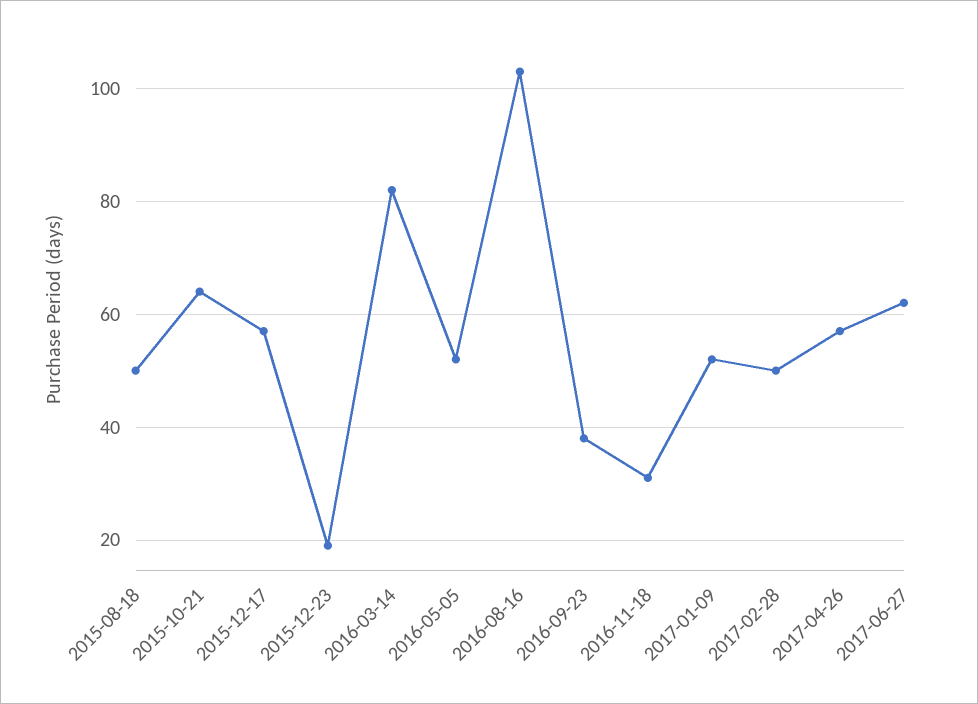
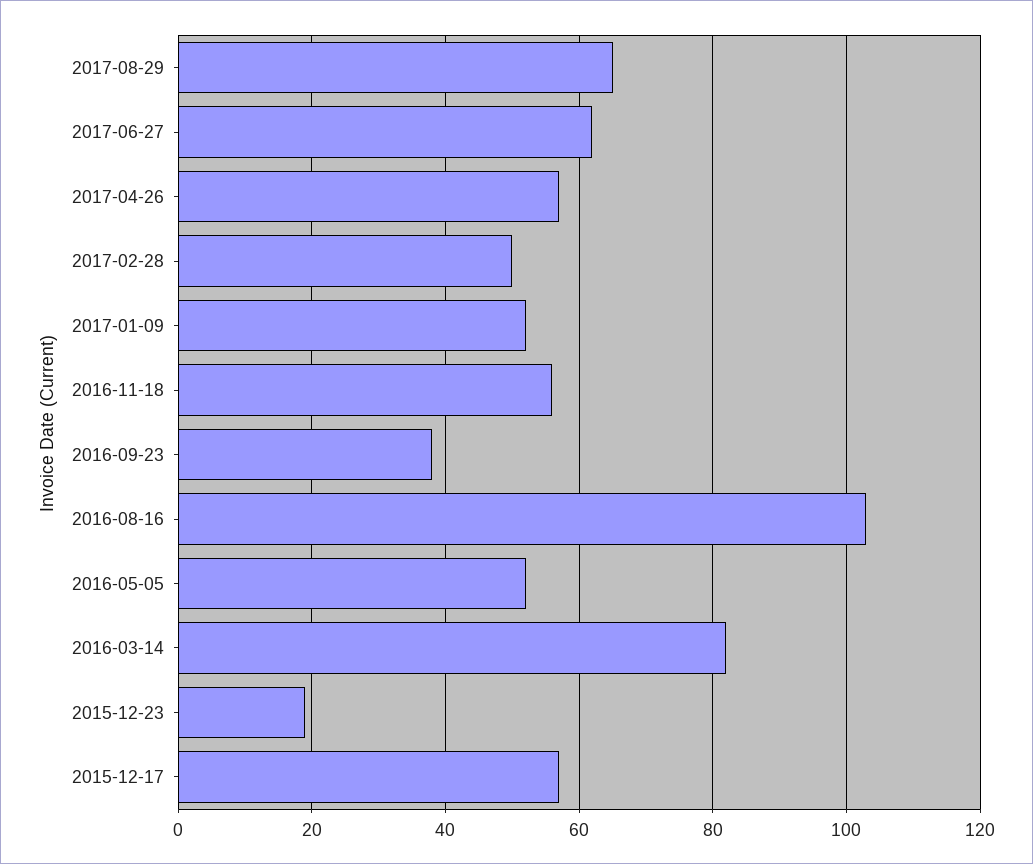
2015-08-18: 50 -> none
2015-10-21: 65 -> none
2016-11-18: 30 -> 55
2017-08-29: none -> 65

